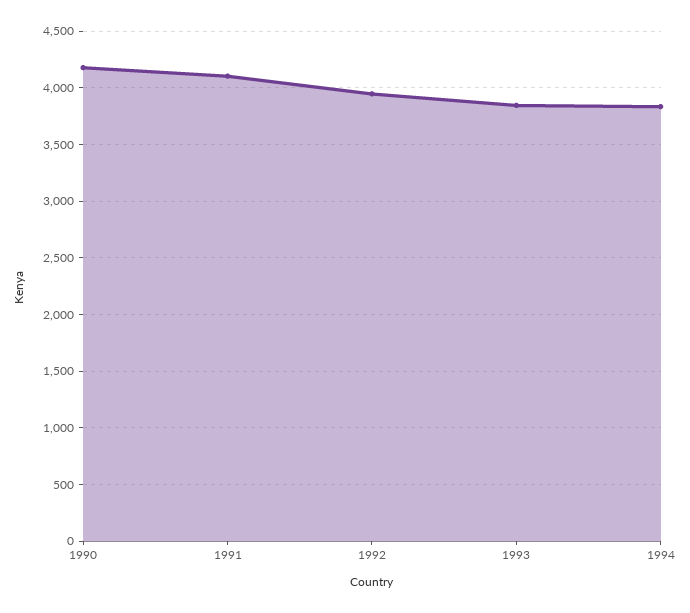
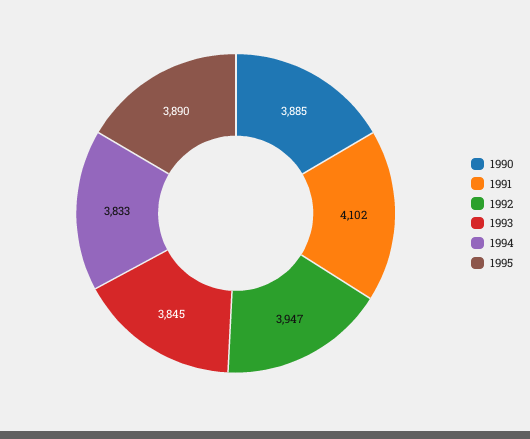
1990: 4200 -> 3885
1995: none -> 3890

